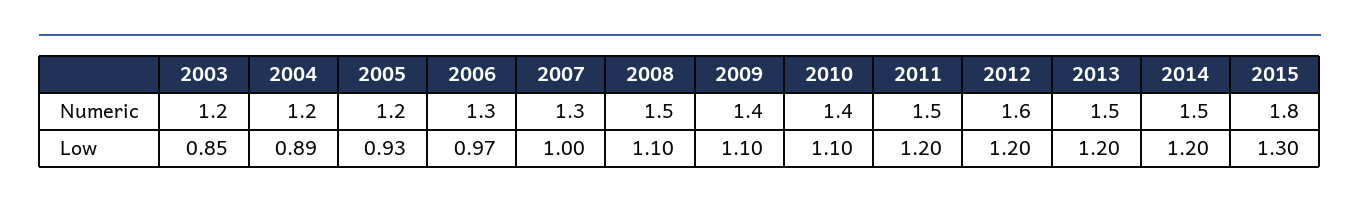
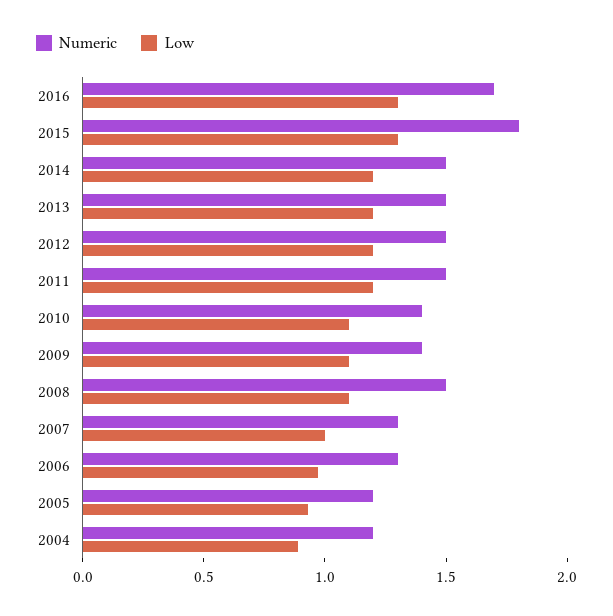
Numeric, 2003: 1.2 -> none
Numeric, 2012: 1.6 -> 1.5
Low, 2003: 0.85 -> none
Numeric, 2016: none -> 1.7
Low, 2016: none -> 1.3

